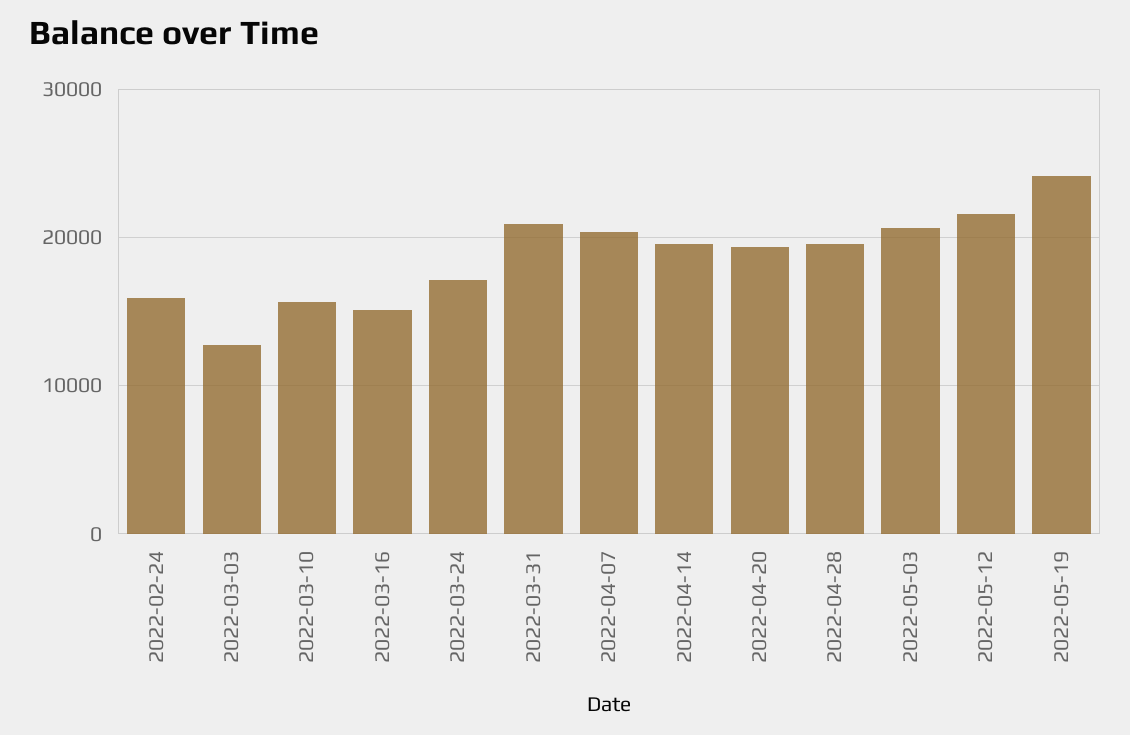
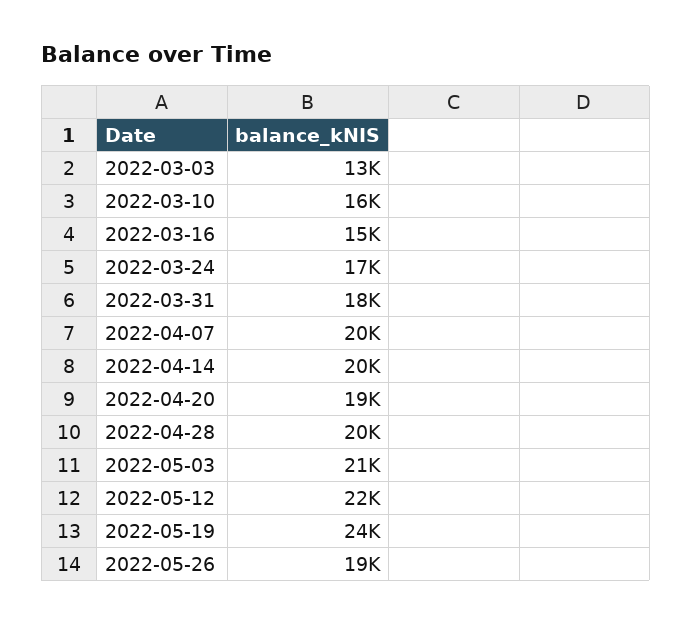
2022-02-24: 16000 -> none
2022-03-31: 21000 -> 18000
2022-05-26: none -> 19000

